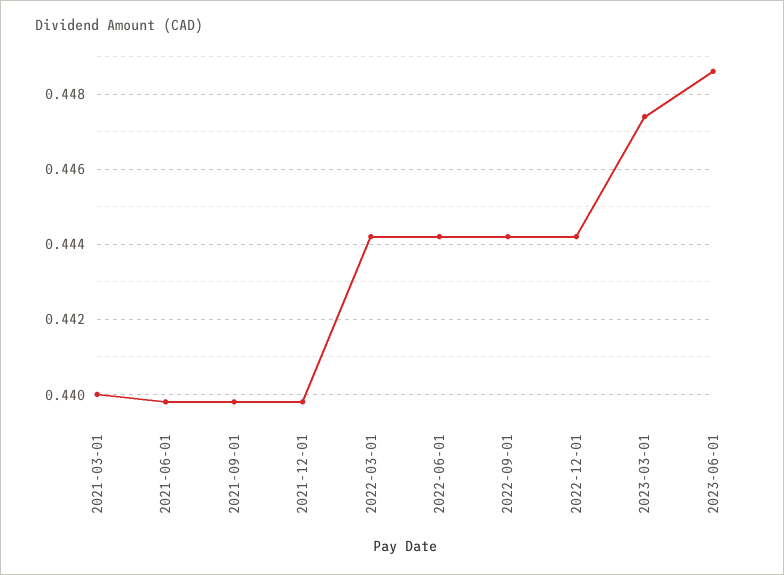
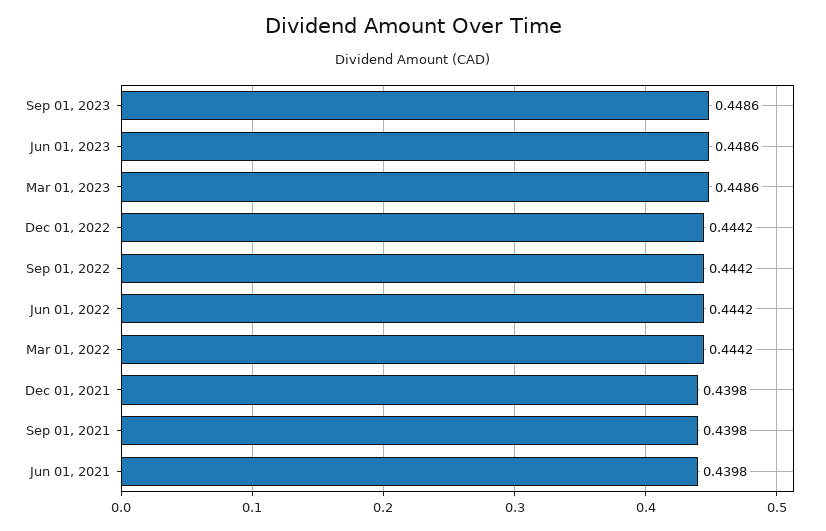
2021-03-01: 0.44 -> none
2023-03-01: 0.4475 -> 0.4486
Sep 01, 2023: none -> 0.4486

